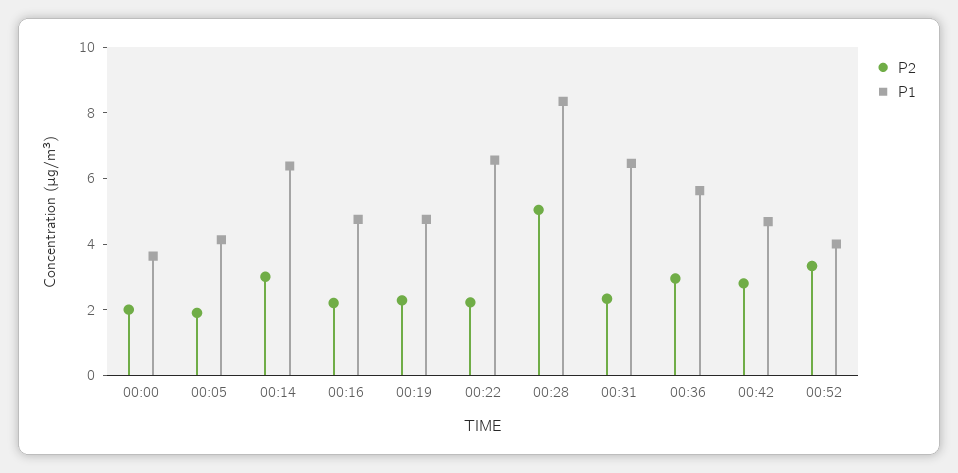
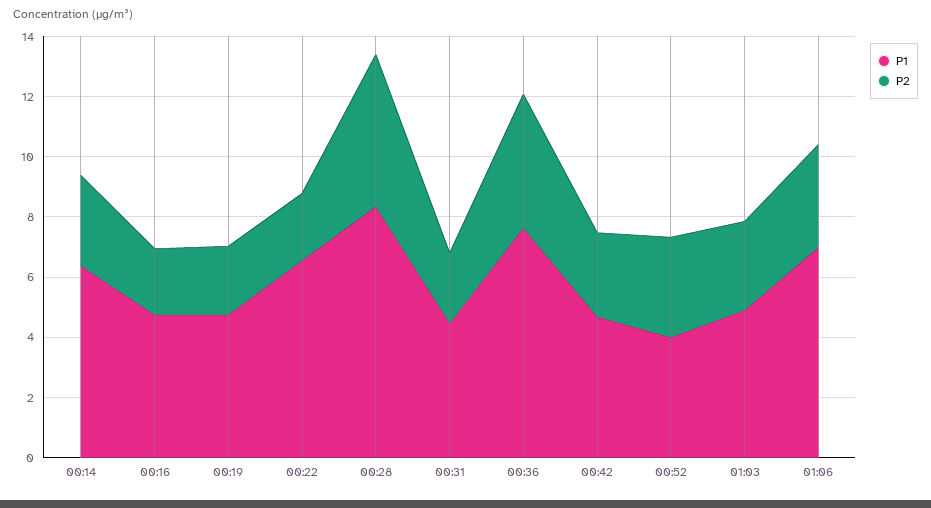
P2, 00:00: 2 -> none
P1, 00:00: 3.5 -> none
P2, 00:05: 2 -> none
P1, 00:05: 4 -> none
P1, 00:31: 6.5 -> 4.5
P2, 00:36: 3 -> 4.5
P1, 00:36: 5.5 -> 7.5
P1, 01:03: none -> 5
P2, 01:03: none -> 3
P1, 01:06: none -> 7
P2, 01:06: none -> 3.5

